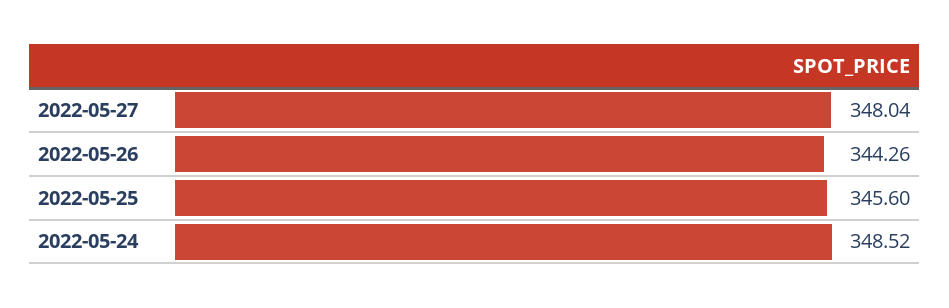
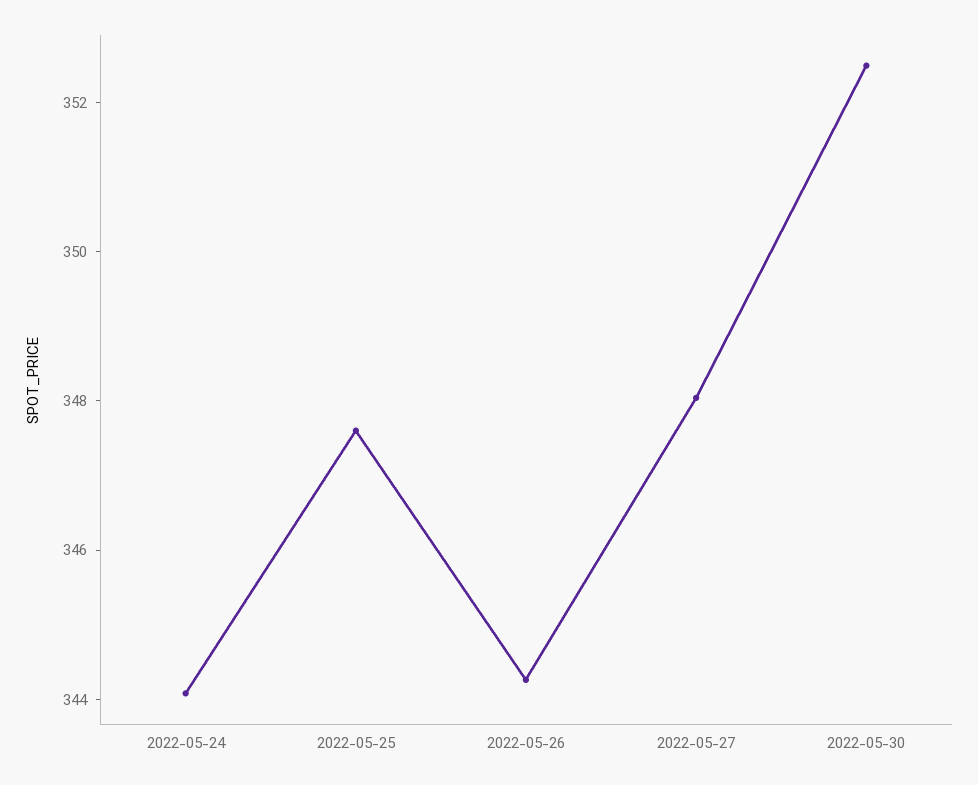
2022-05-25: 345.6 -> 347.5
2022-05-24: 348.52 -> 344
2022-05-30: none -> 352.5

